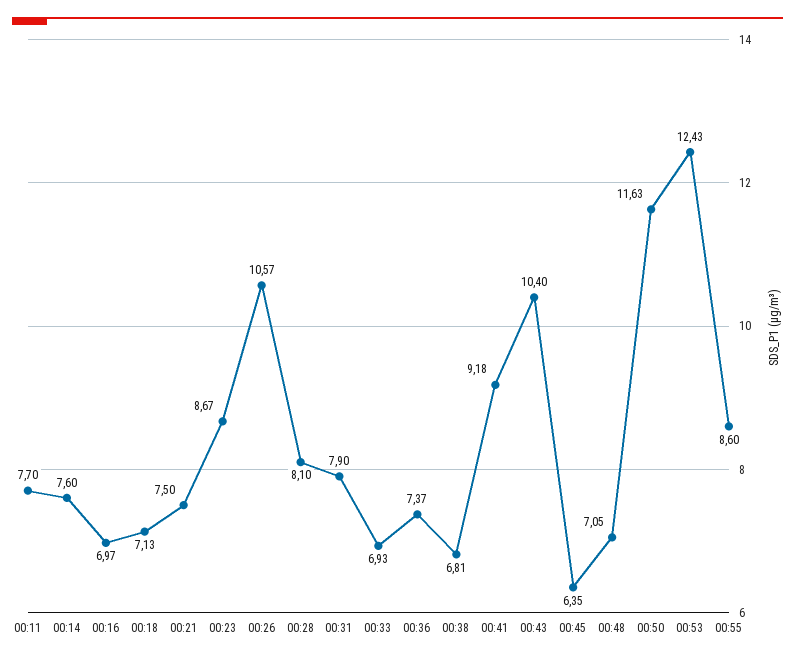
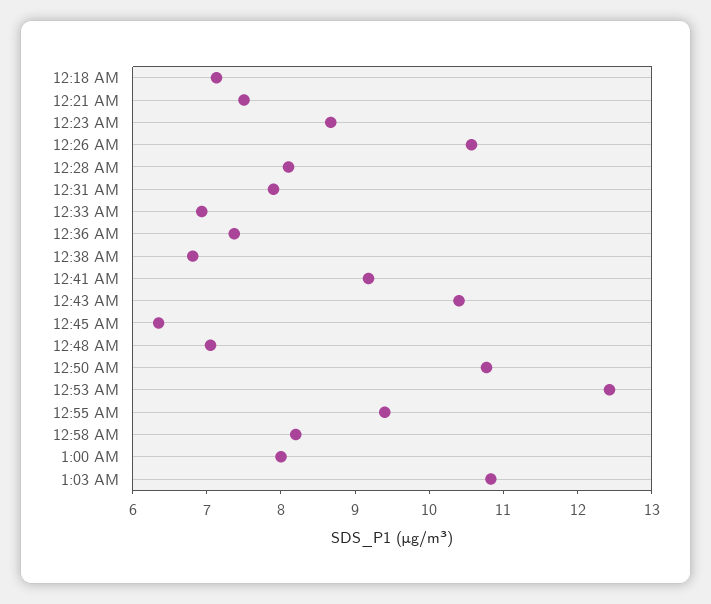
00:11: 7.7 -> none
00:14: 7.6 -> none
00:16: 6.97 -> none
00:50: 11.63 -> 10.8
00:55: 8.6 -> 9.4
12:58 AM: none -> 8.2
1:00 AM: none -> 8
1:03 AM: none -> 10.8

